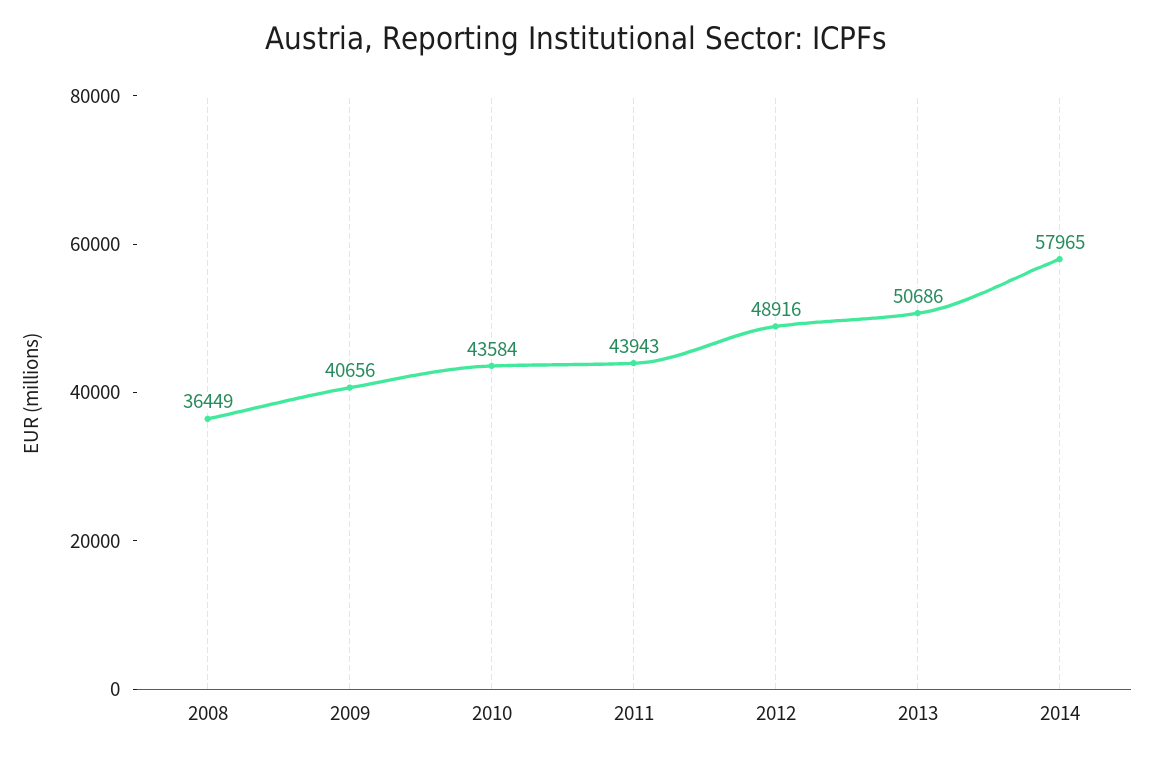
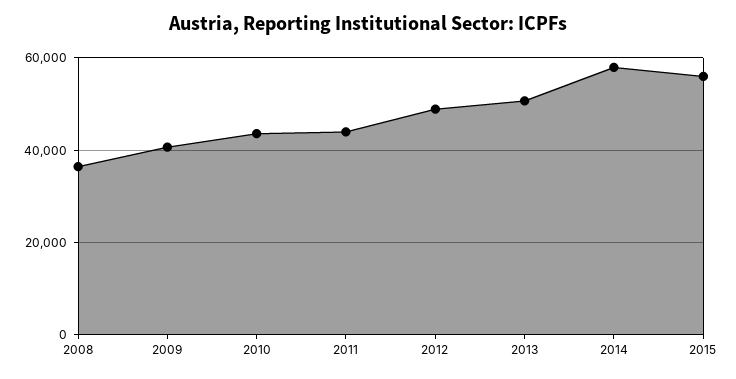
2015: none -> 56000

